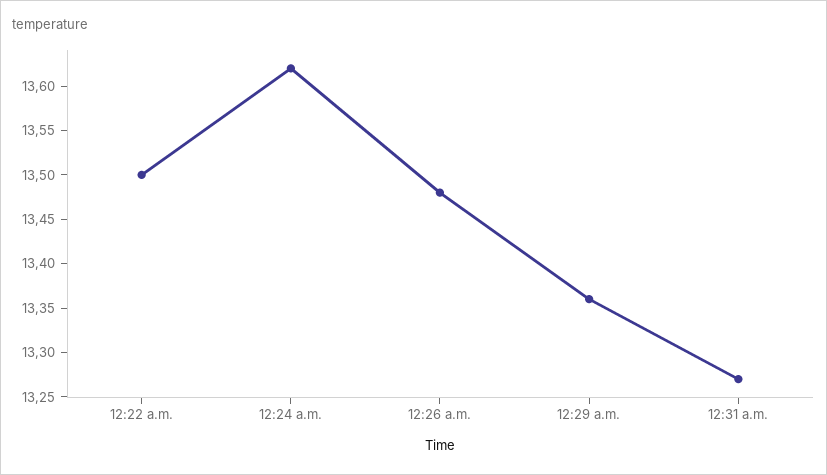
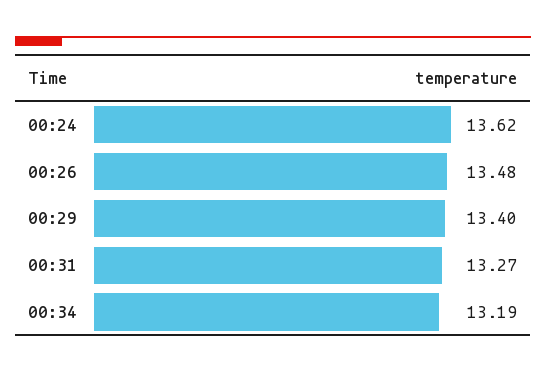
12:22 a.m.: 13.5 -> none
12:29 a.m.: 13.36 -> 13.4
00:34: none -> 13.19

